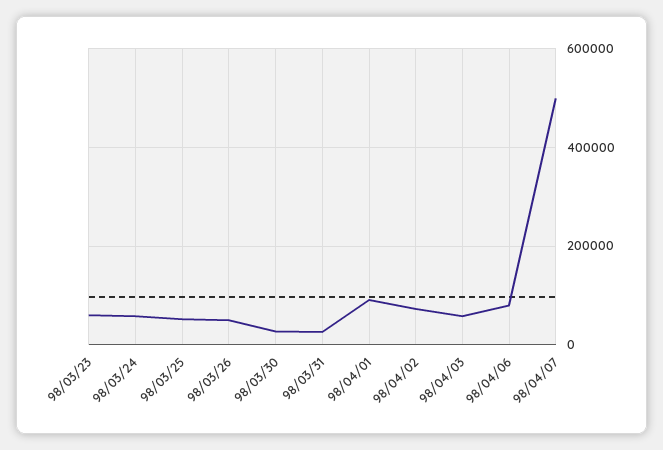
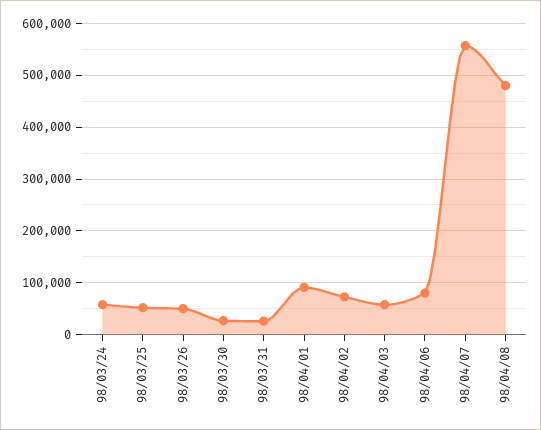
98/03/23: 60000 -> none
98/04/07: 500000 -> 560000
98/04/08: none -> 480000

